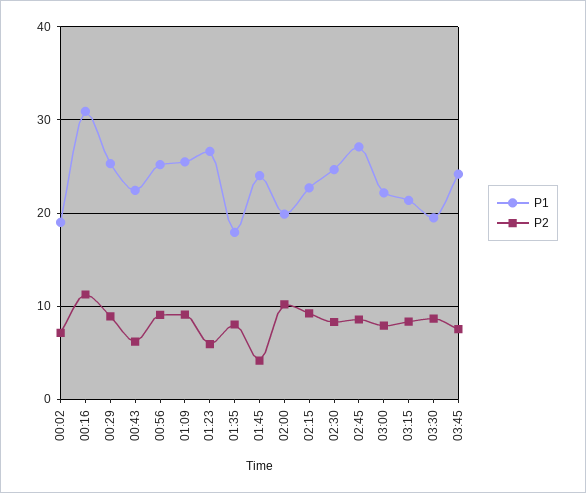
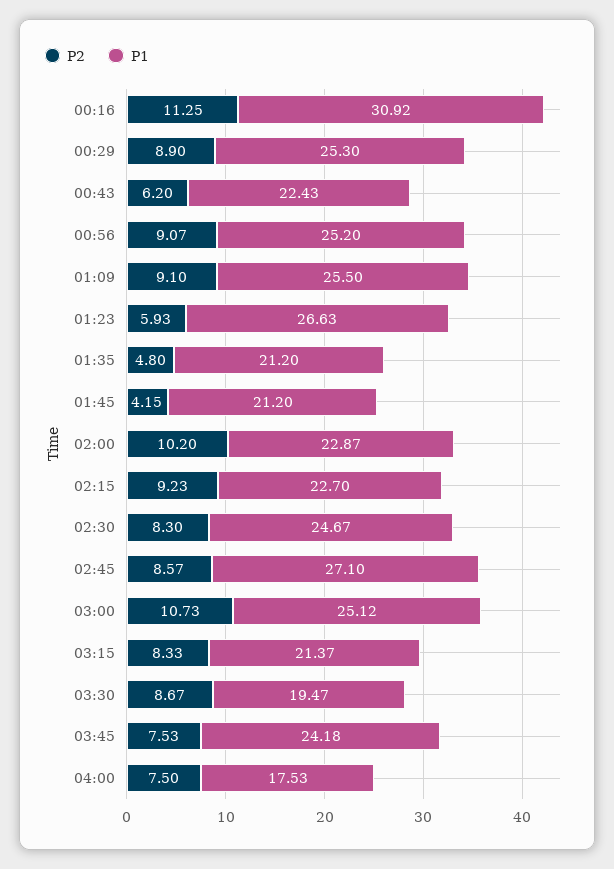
P1, 00:02: 19 -> none
P2, 00:02: 7 -> none
P1, 01:35: 18 -> 21.2
P2, 01:35: 8 -> 4.8
P1, 01:45: 24 -> 21.2
P1, 02:00: 20 -> 22.87
P1, 03:00: 22 -> 25.12
P2, 03:00: 8 -> 10.73
P2, 04:00: none -> 7.5
P1, 04:00: none -> 17.53

